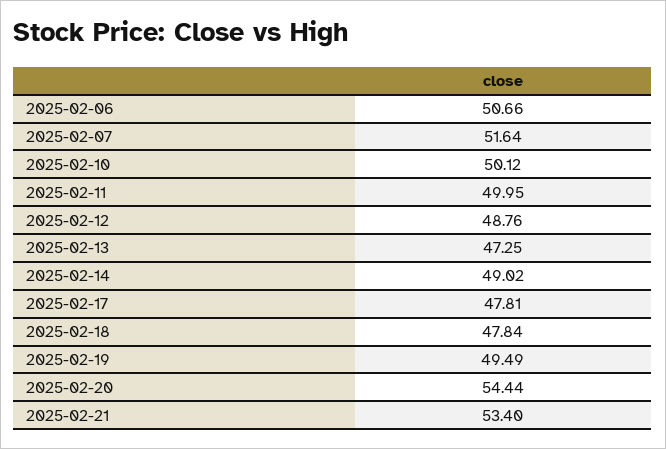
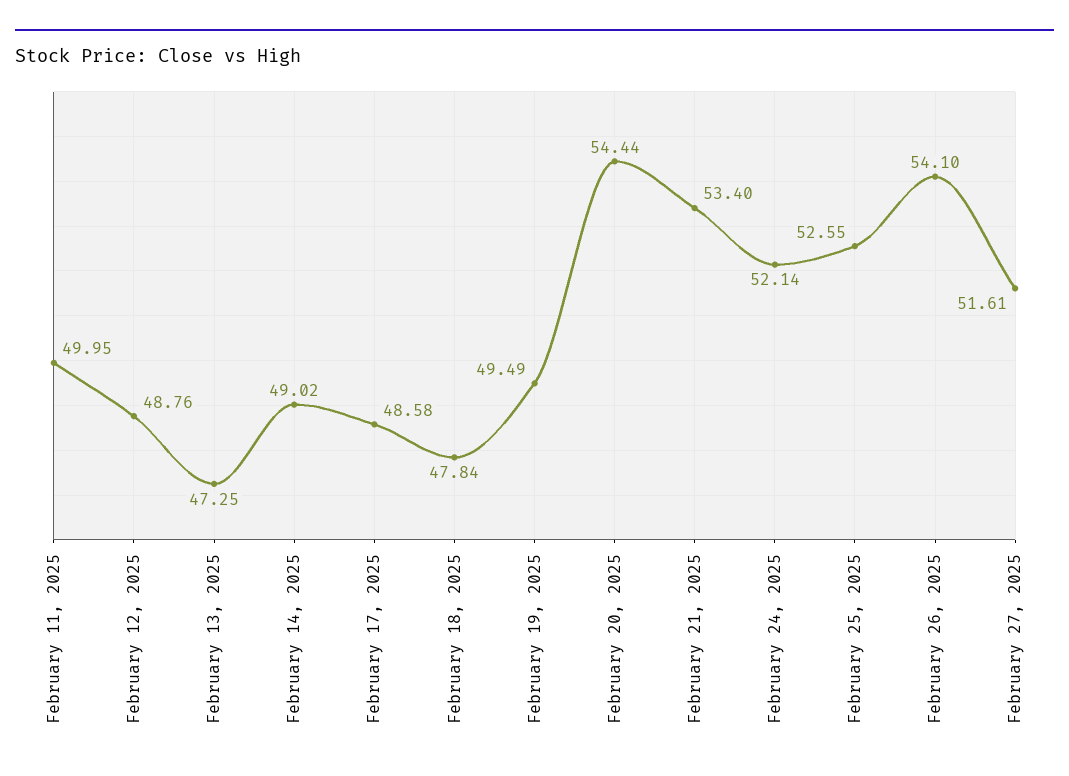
2025-02-06: 50.66 -> none
2025-02-07: 51.64 -> none
2025-02-10: 50.12 -> none
2025-02-17: 47.81 -> 48.58
February 24, 2025: none -> 52.14
February 25, 2025: none -> 52.55
February 26, 2025: none -> 54.1
February 27, 2025: none -> 51.61

